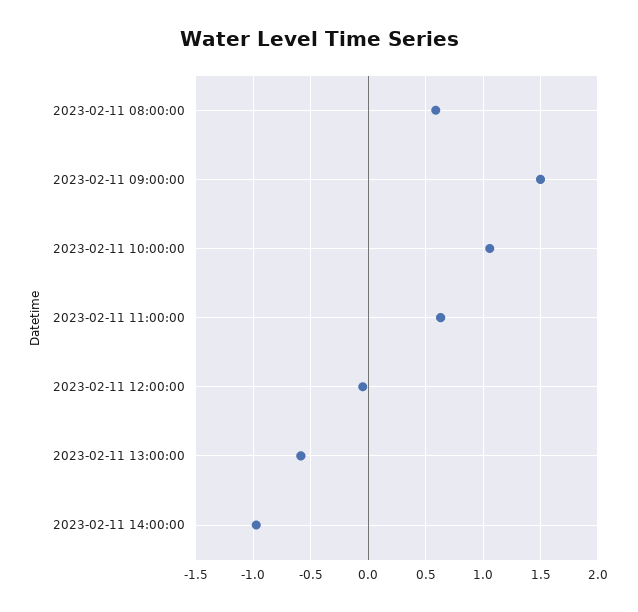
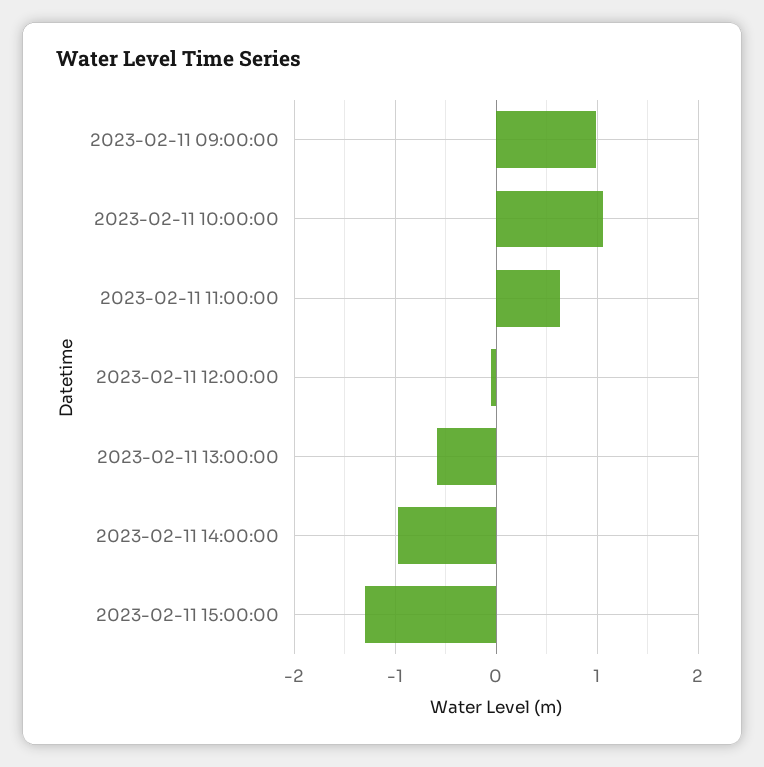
2023-02-11 08:00:00: 0.6 -> none
2023-02-11 09:00:00: 1.5 -> 1
2023-02-11 15:00:00: none -> -1.3

